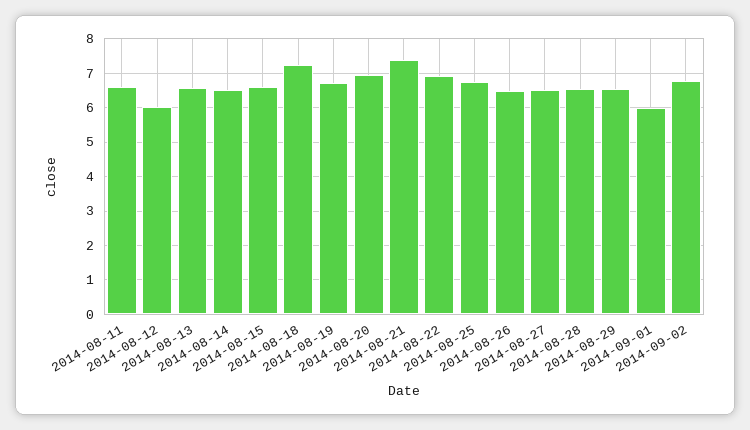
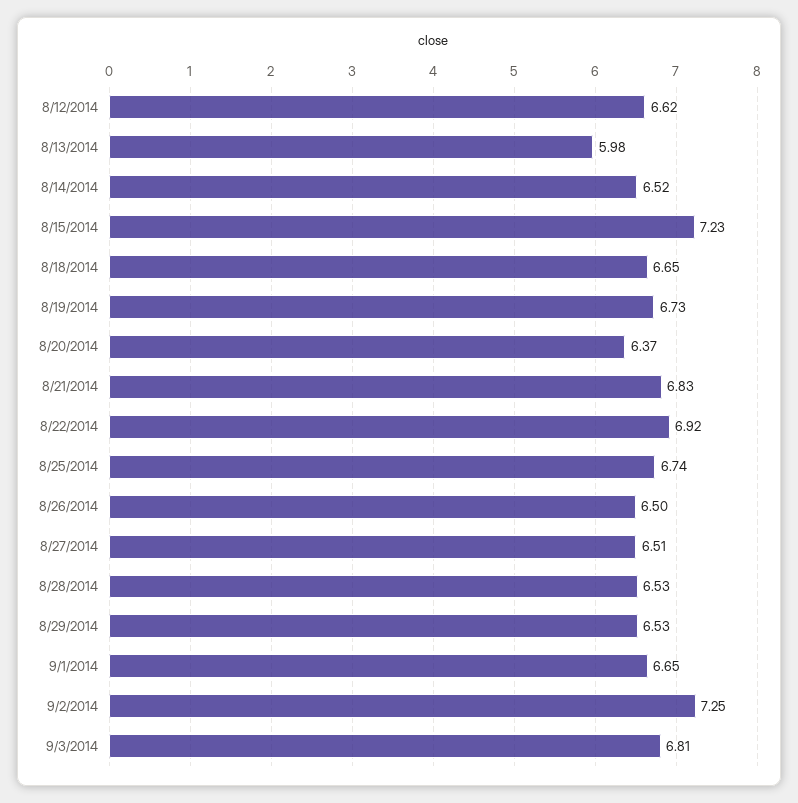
2014-08-11: 6.6 -> none
2014-08-12: 6 -> 6.62
2014-08-13: 6.6 -> 5.98
2014-08-15: 6.6 -> 7.23
2014-08-18: 7.2 -> 6.65
2014-08-20: 7 -> 6.37
2014-08-21: 7.4 -> 6.83
2014-09-01: 6 -> 6.65
2014-09-02: 6.8 -> 7.25
9/3/2014: none -> 6.81

